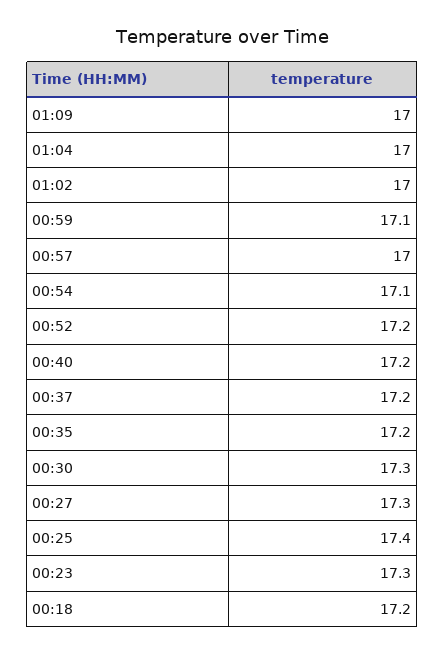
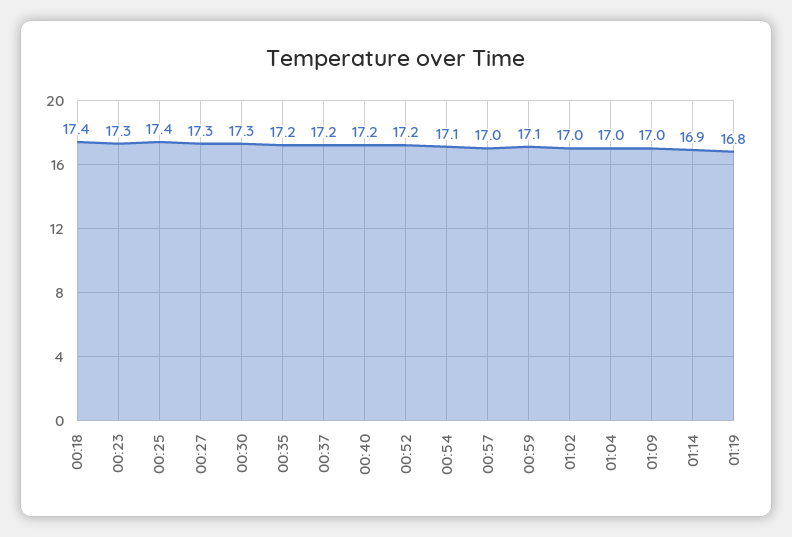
00:18: 17.2 -> 17.4
01:14: none -> 16.9
01:19: none -> 16.8

